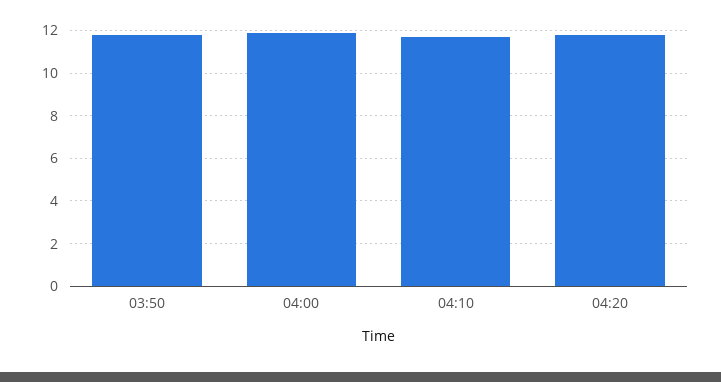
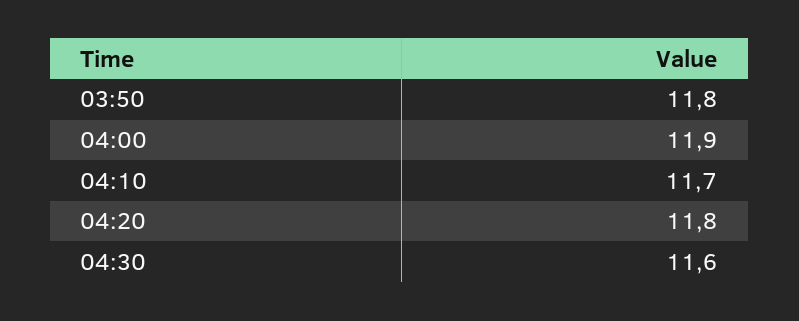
04:30: none -> 11.6

